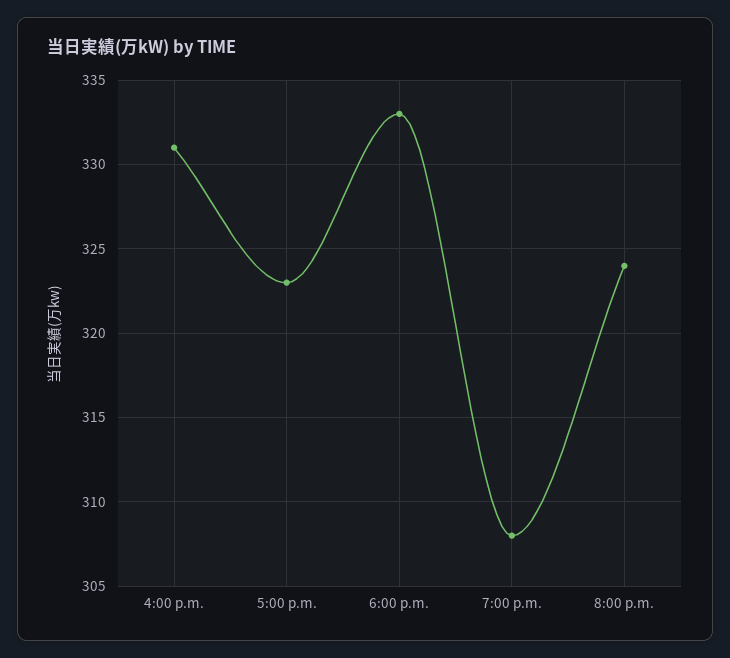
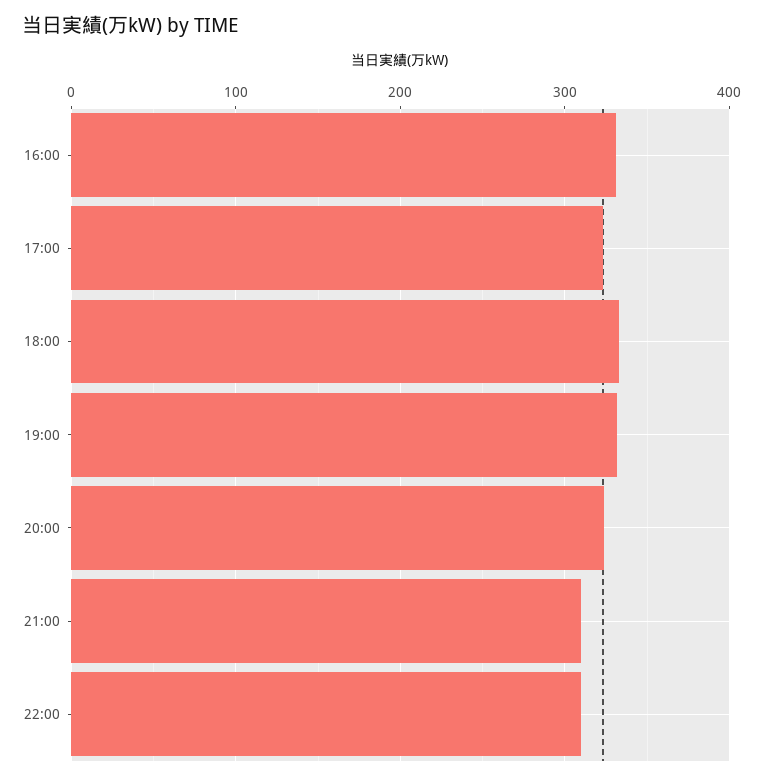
7:00 p.m.: 308 -> 330
21:00: none -> 310
22:00: none -> 310

